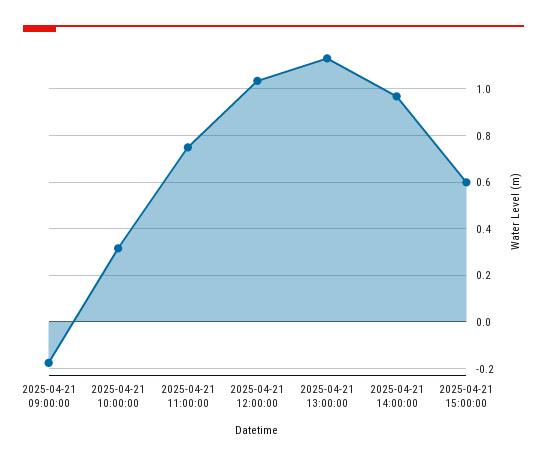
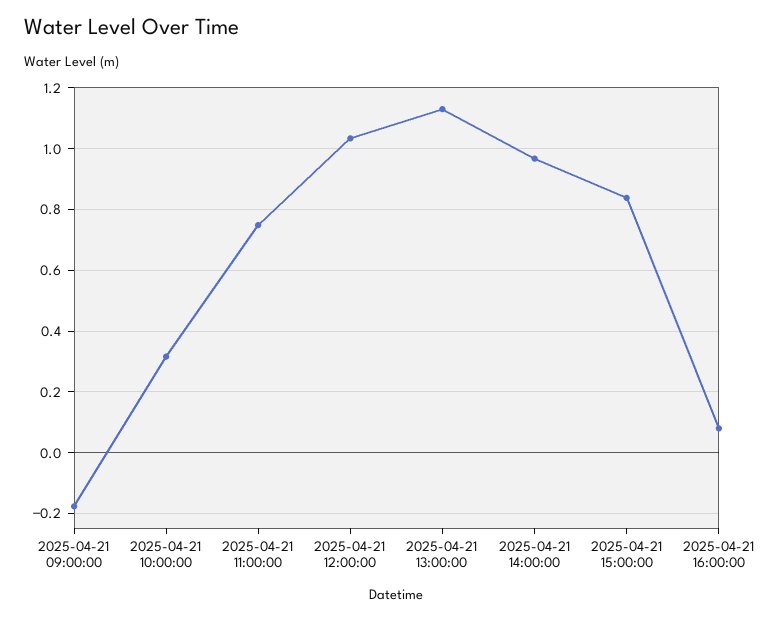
2025-04-21 15:00:00: 0.6 -> 0.84
2025-04-21 16:00:00: none -> 0.08

